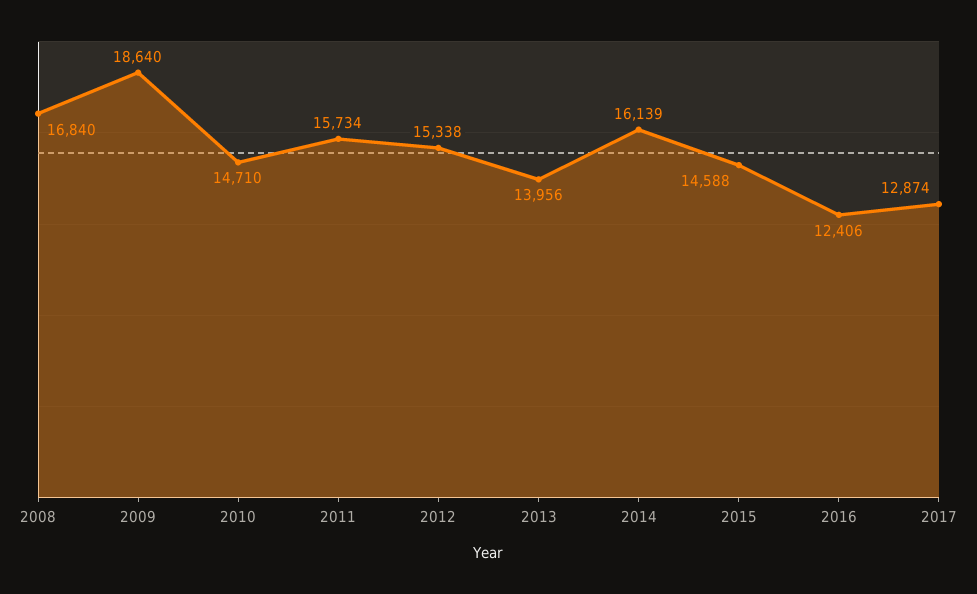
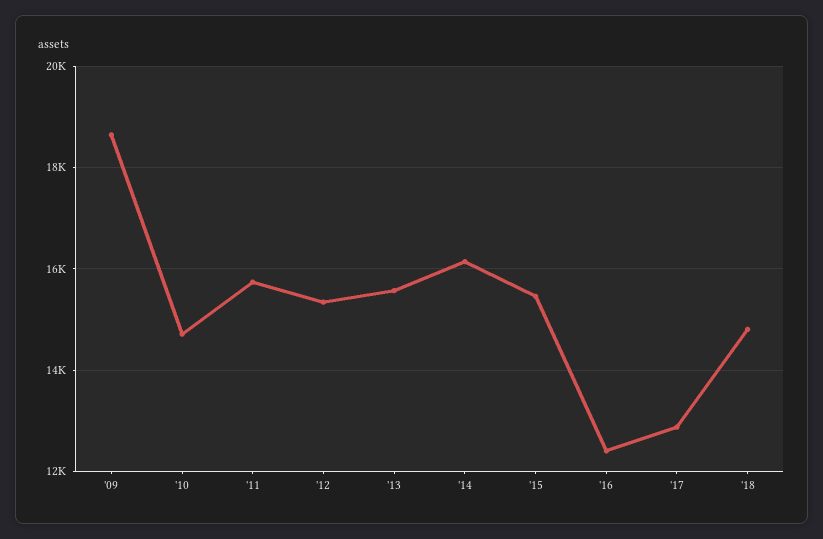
2008: 16840 -> none
2013: 13956 -> 15600
2015: 14588 -> 15400
'18: none -> 14800

